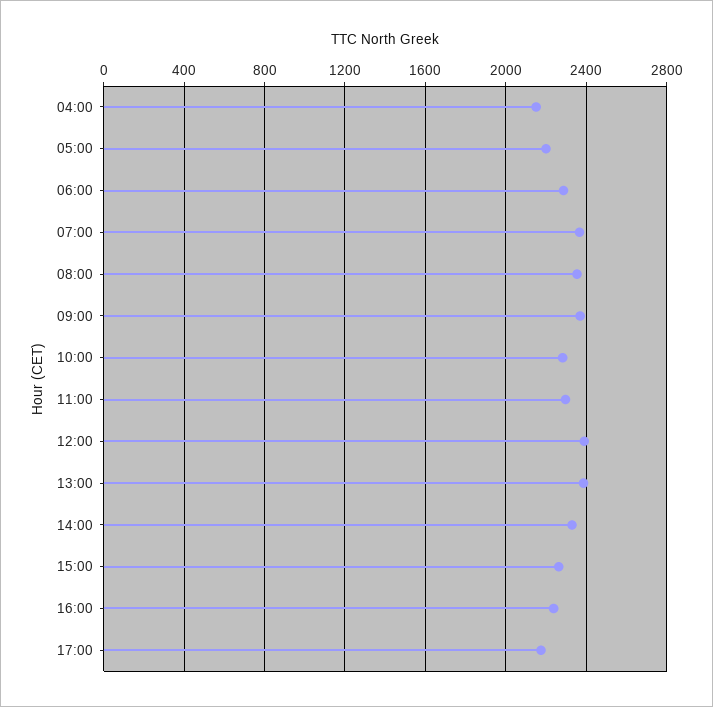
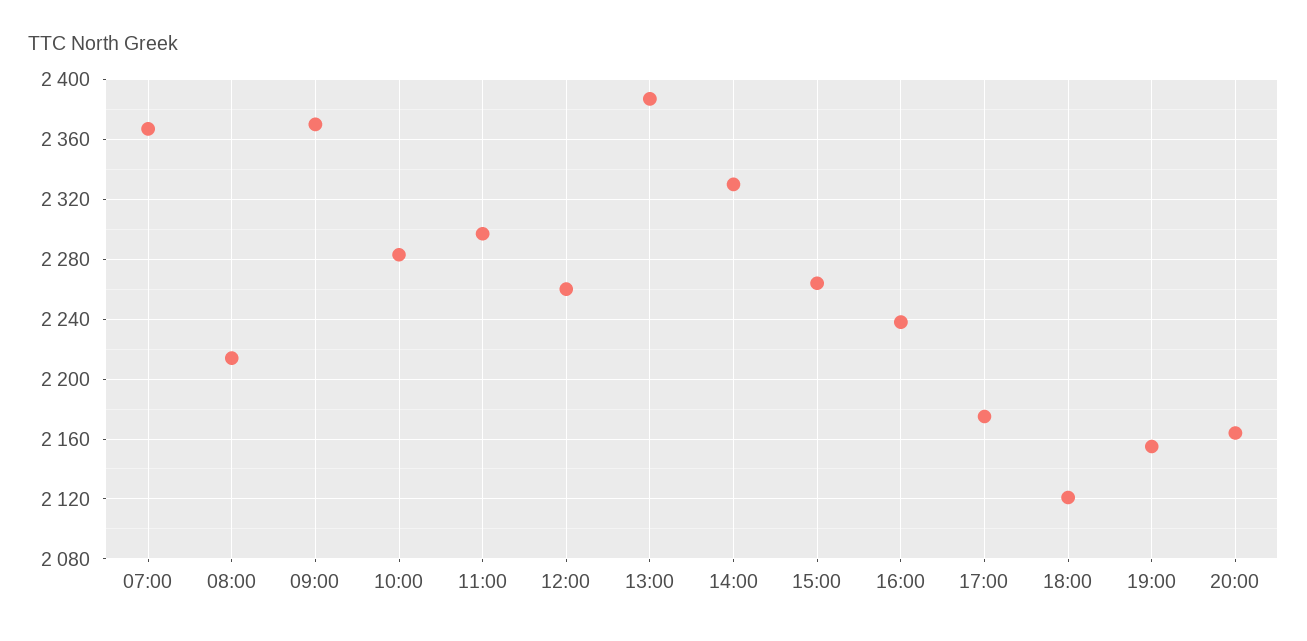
04:00: 2150 -> none
05:00: 2200 -> none
06:00: 2300 -> none
08:00: 2350 -> 2215
12:00: 2400 -> 2260
18:00: none -> 2120
19:00: none -> 2155
20:00: none -> 2165

